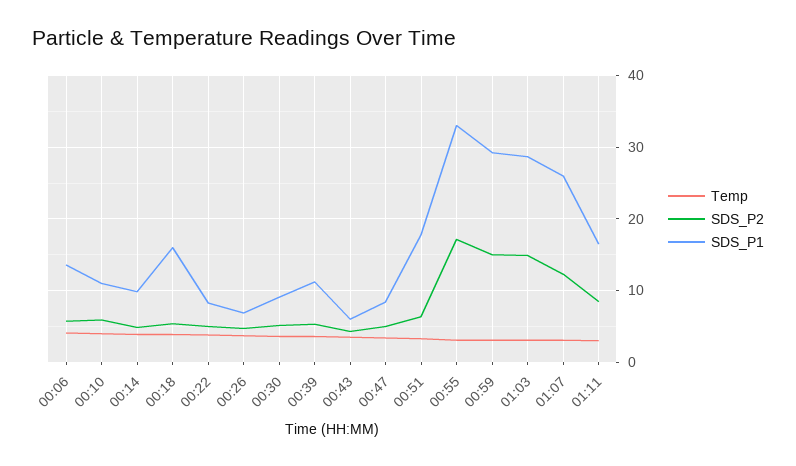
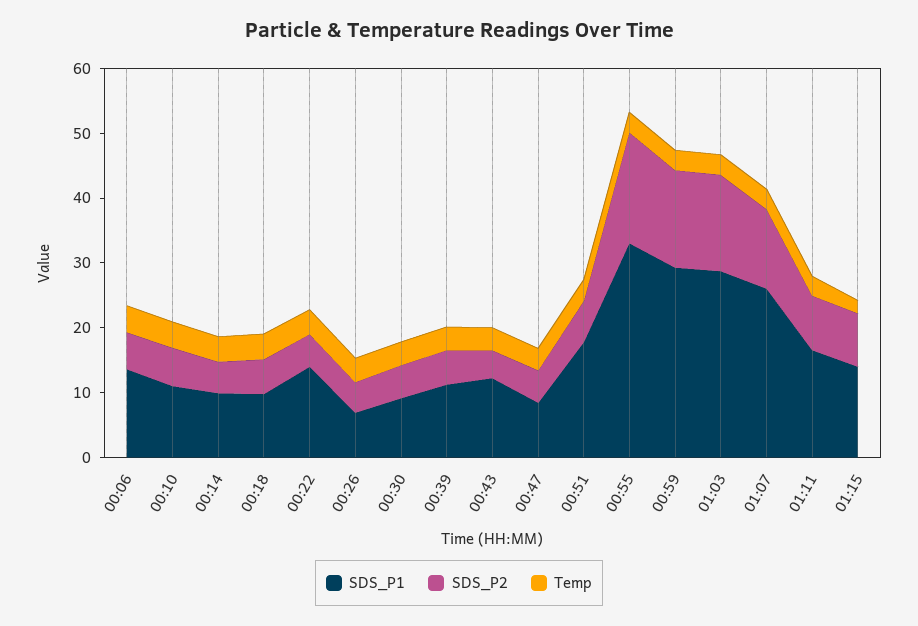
SDS_P1, 00:18: 16 -> 10
SDS_P1, 00:22: 8 -> 14
SDS_P1, 00:43: 6 -> 12
SDS_P1, 01:15: none -> 14
SDS_P2, 01:15: none -> 8
Temp, 01:15: none -> 2

